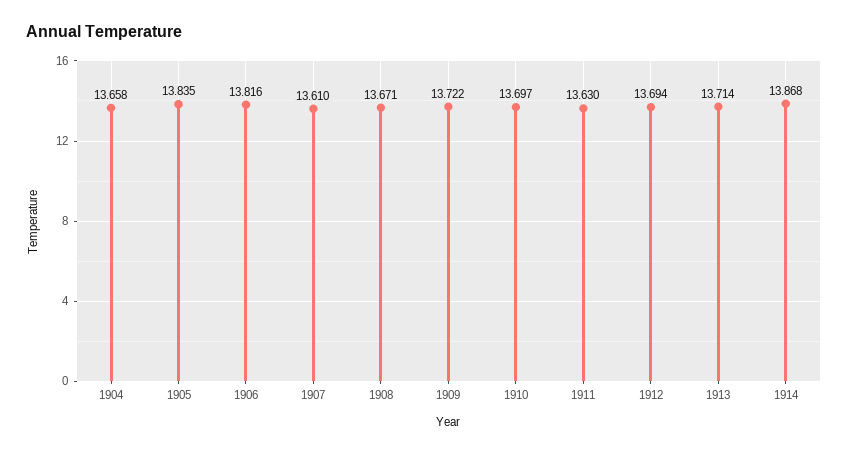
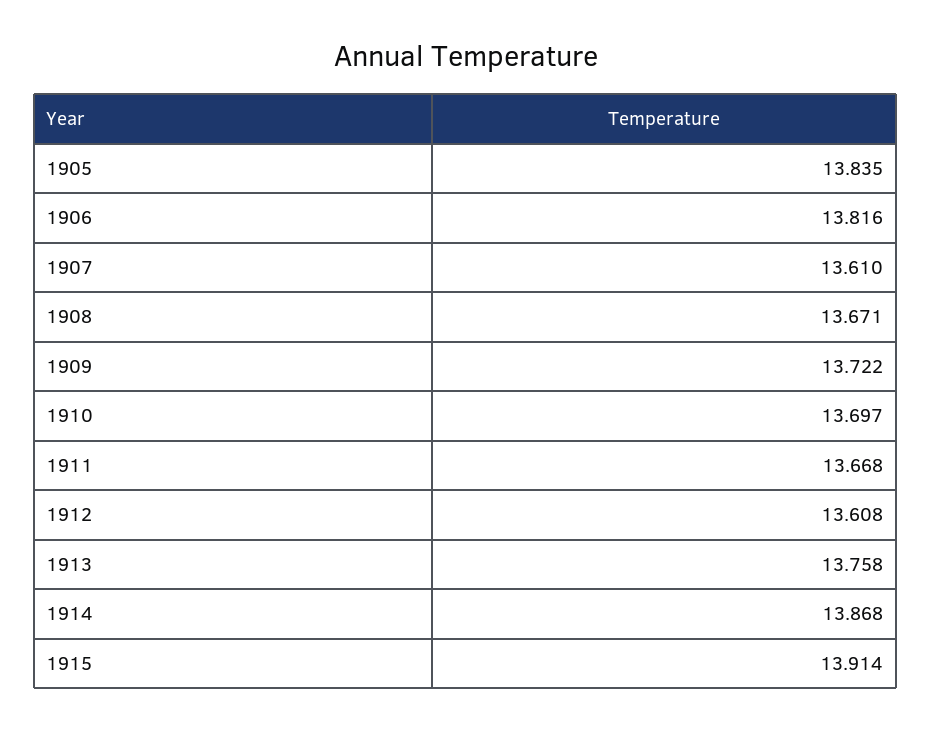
1904: 13.658 -> none
1911: 13.63 -> 13.668
1912: 13.694 -> 13.608
1913: 13.714 -> 13.758
1915: none -> 13.914

